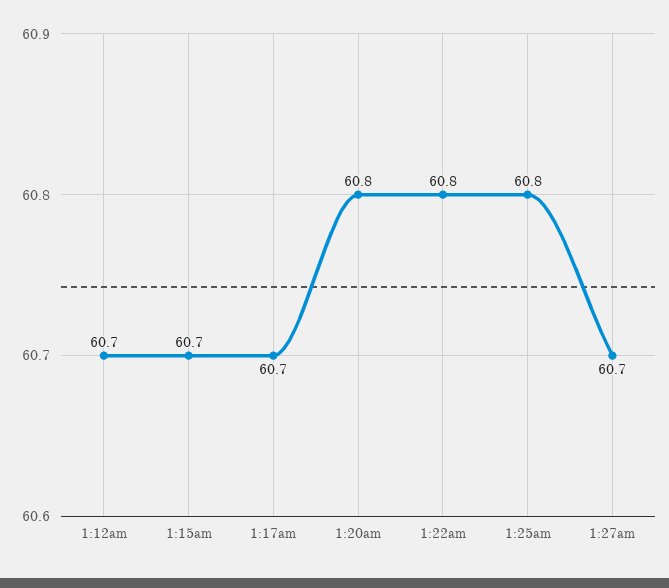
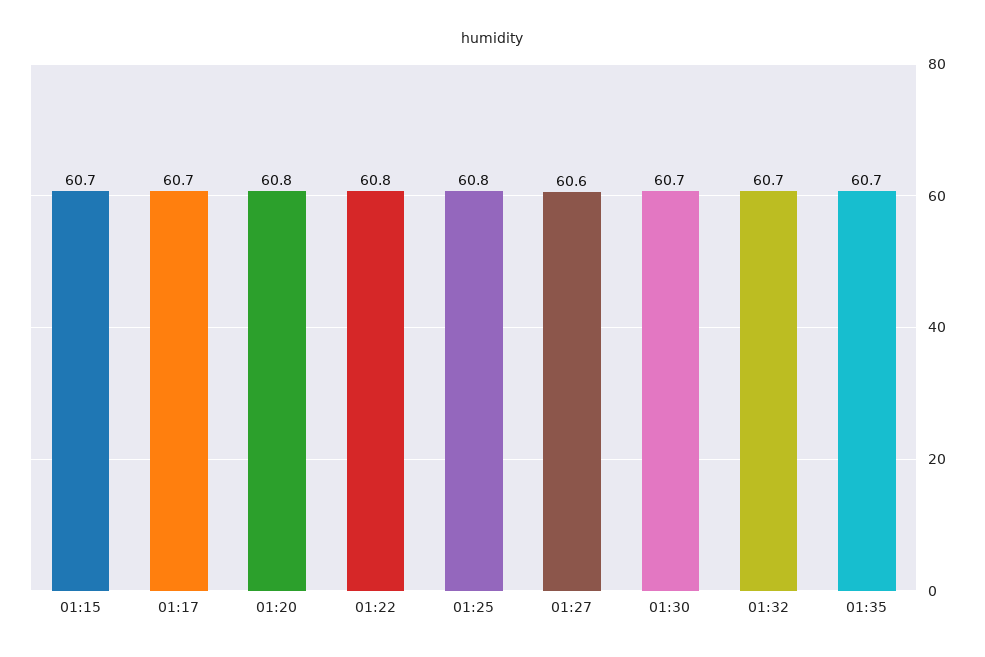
1:12am: 60.7 -> none
1:27am: 60.7 -> 60.6
01:30: none -> 60.7
01:32: none -> 60.7
01:35: none -> 60.7

